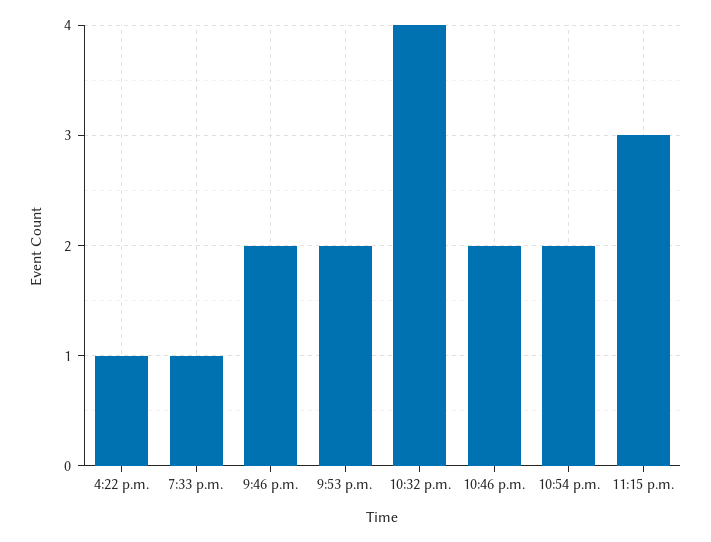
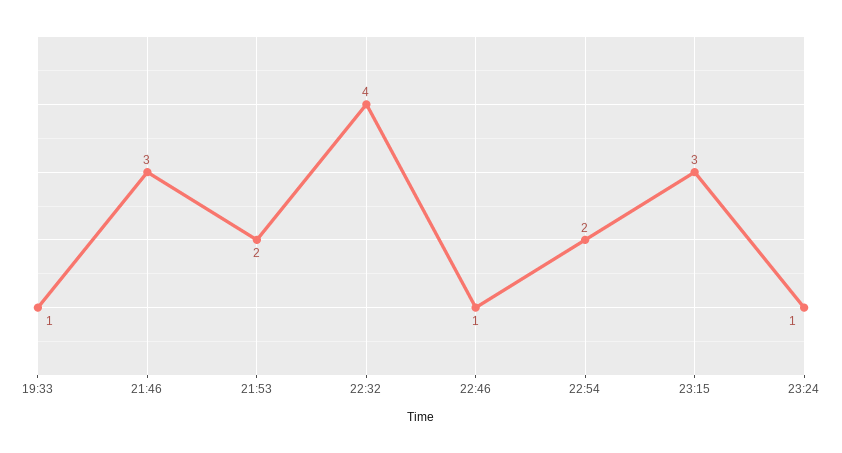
4:22 p.m.: 1 -> none
9:46 p.m.: 2 -> 3
10:46 p.m.: 2 -> 1
23:24: none -> 1

